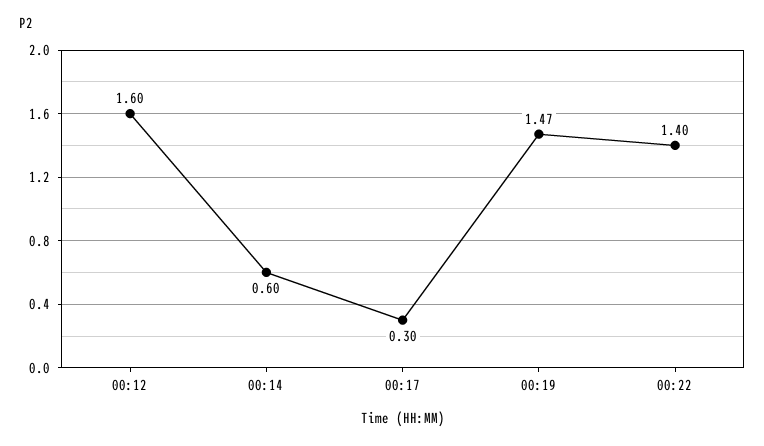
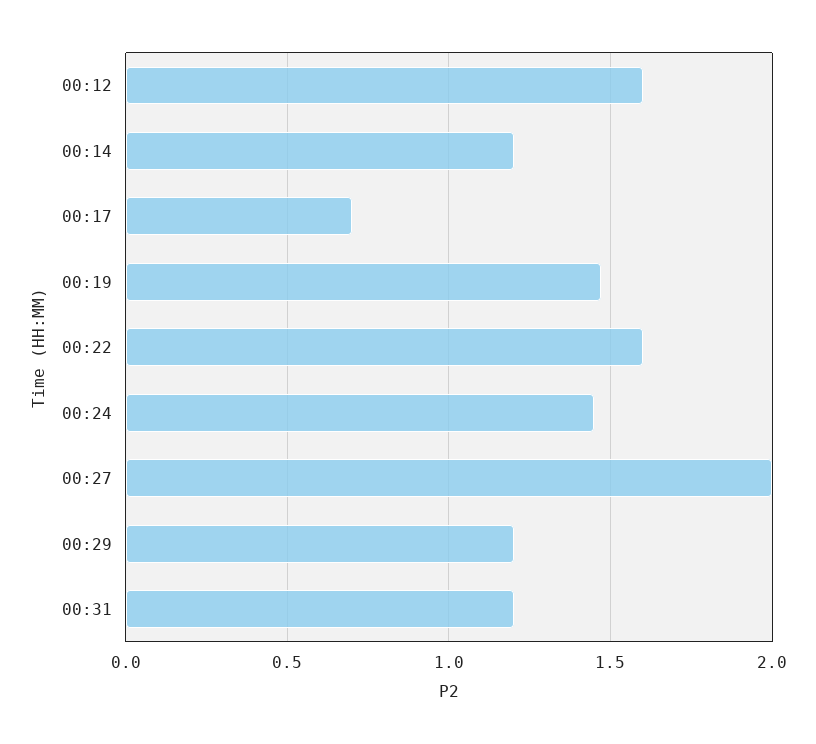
00:14: 0.6 -> 1.2
00:17: 0.3 -> 0.7
00:22: 1.4 -> 1.6
00:24: none -> 1.45
00:27: none -> 2
00:29: none -> 1.2
00:31: none -> 1.2

